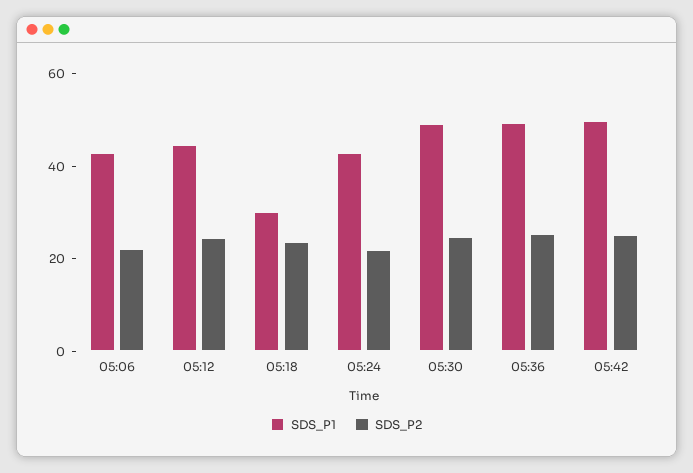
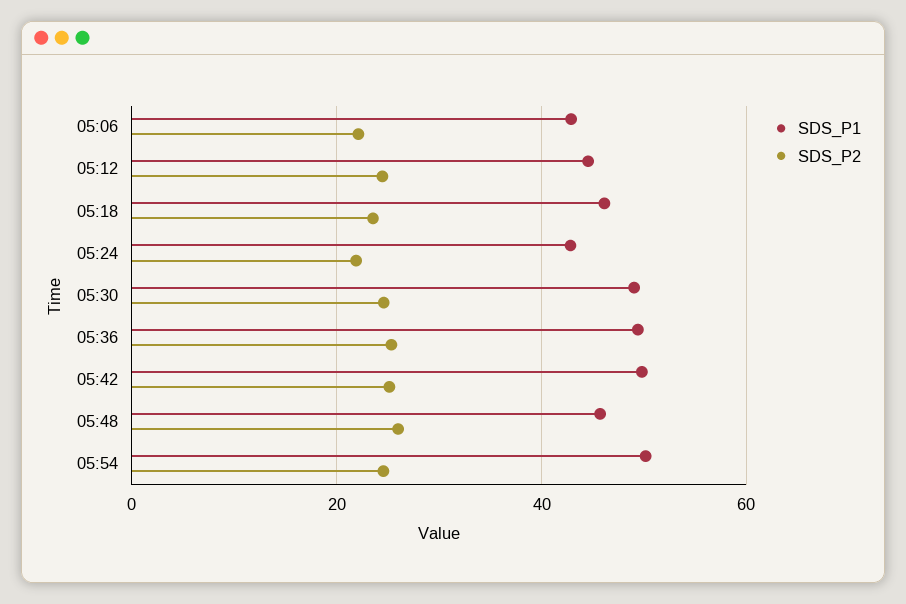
SDS_P1, 05:18: 30 -> 46
SDS_P1, 05:48: none -> 46
SDS_P2, 05:48: none -> 26
SDS_P1, 05:54: none -> 50
SDS_P2, 05:54: none -> 24

